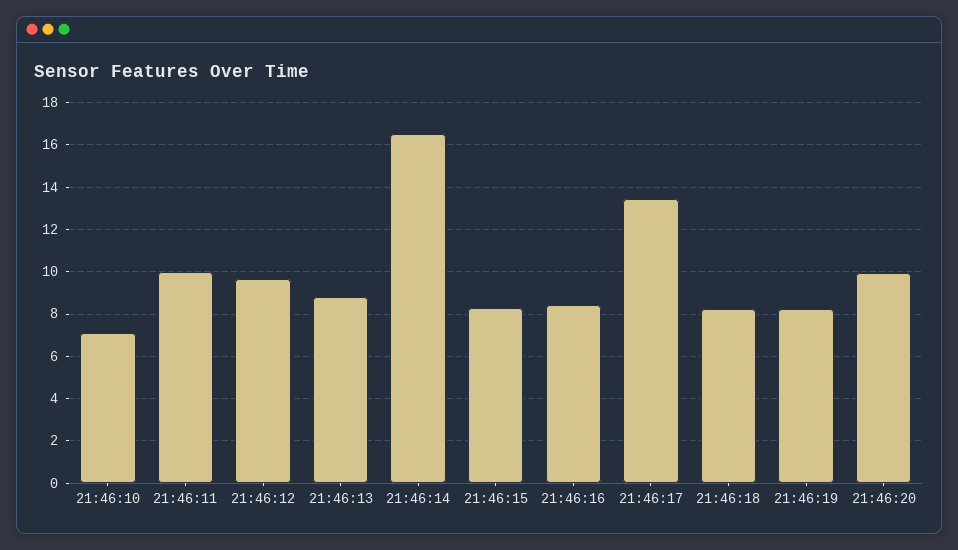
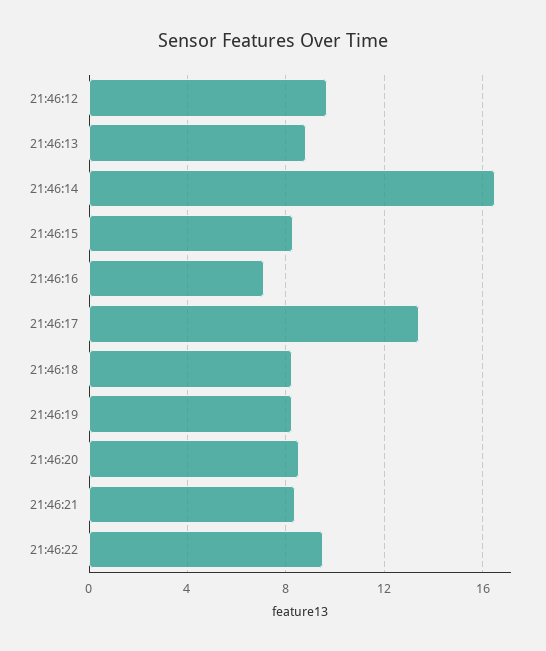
21:46:10: 7 -> none
21:46:11: 10 -> none
21:46:16: 8.5 -> 7
21:46:20: 10 -> 8.5
21:46:21: none -> 8.5
21:46:22: none -> 9.5

